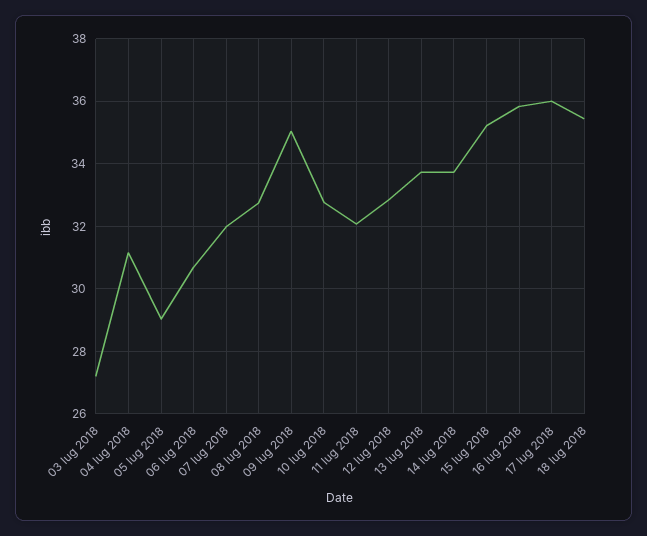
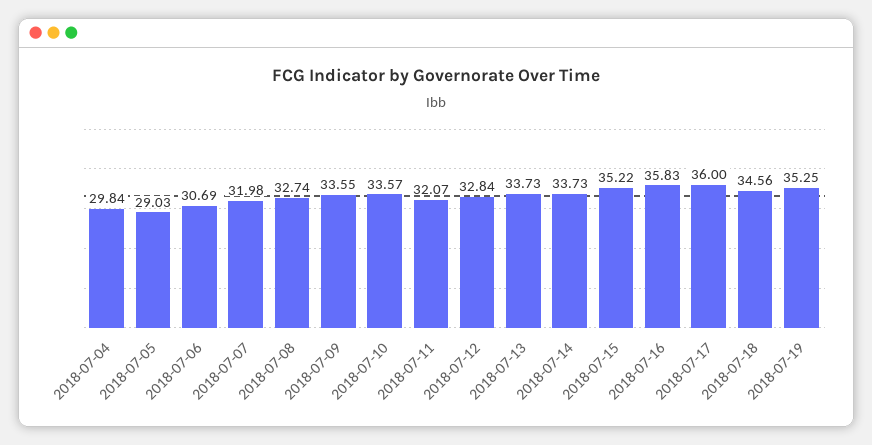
03 lug 2018: 27.2 -> none
04 lug 2018: 31.2 -> 29.84
09 lug 2018: 35 -> 33.55
10 lug 2018: 32.8 -> 33.57
18 lug 2018: 35.4 -> 34.56
2018-07-19: none -> 35.25

